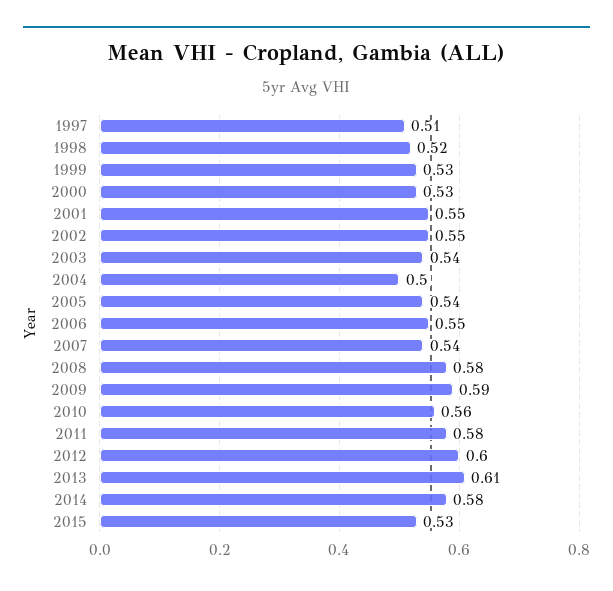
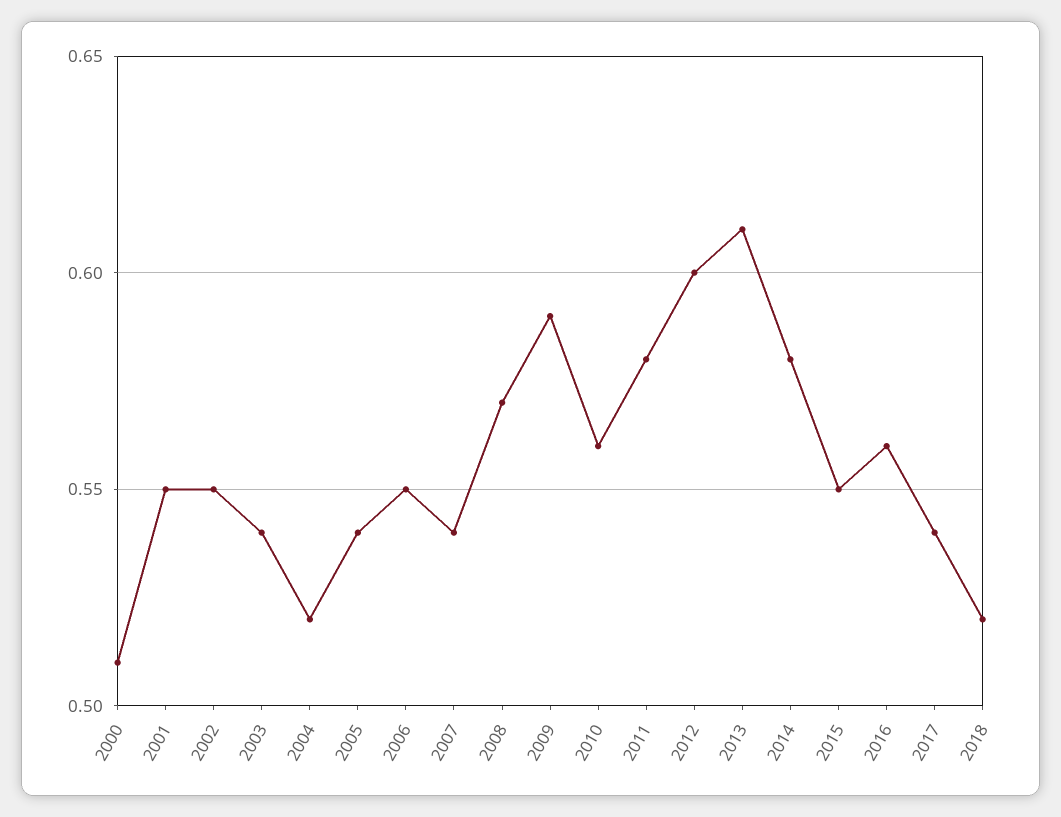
1997: 0.51 -> none
1998: 0.52 -> none
1999: 0.53 -> none
2000: 0.53 -> 0.51
2004: 0.5 -> 0.52
2008: 0.58 -> 0.57
2015: 0.53 -> 0.55
2016: none -> 0.56
2017: none -> 0.54
2018: none -> 0.52

